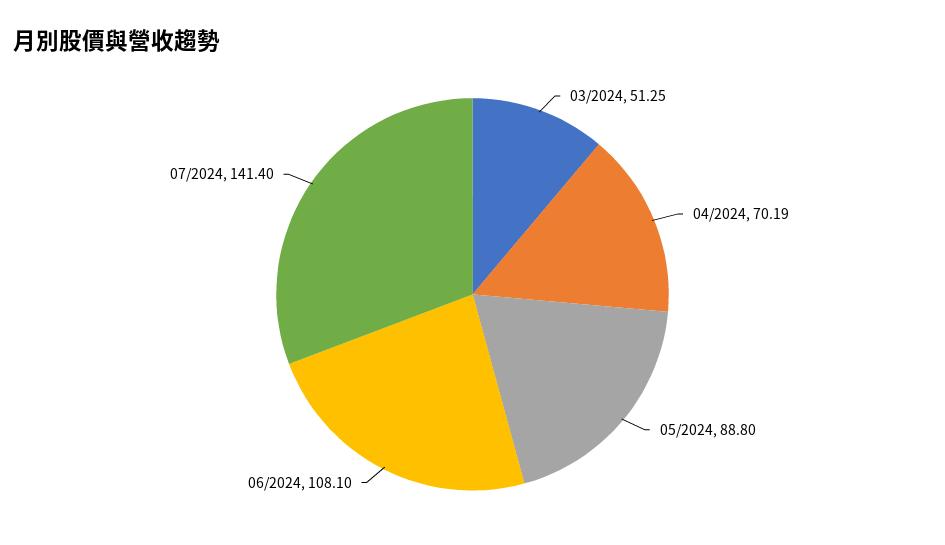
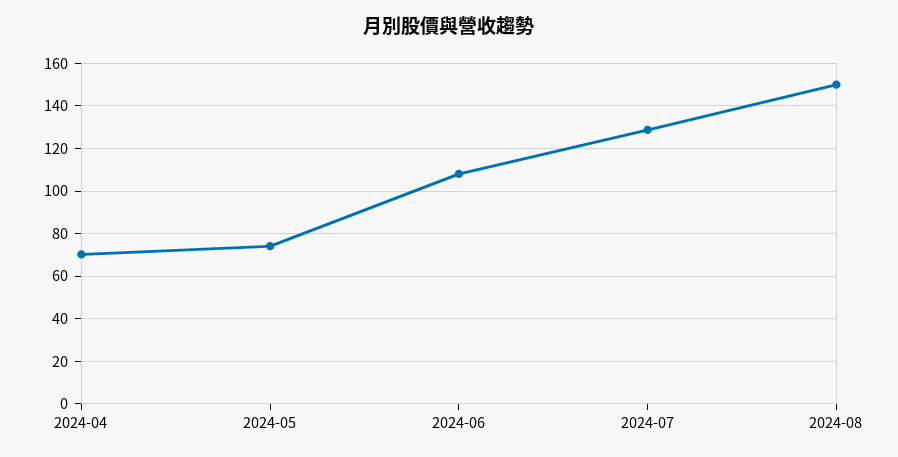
03/2024: 51.25 -> none
05/2024: 88.8 -> 75
07/2024: 141.4 -> 130
2024-08: none -> 150

